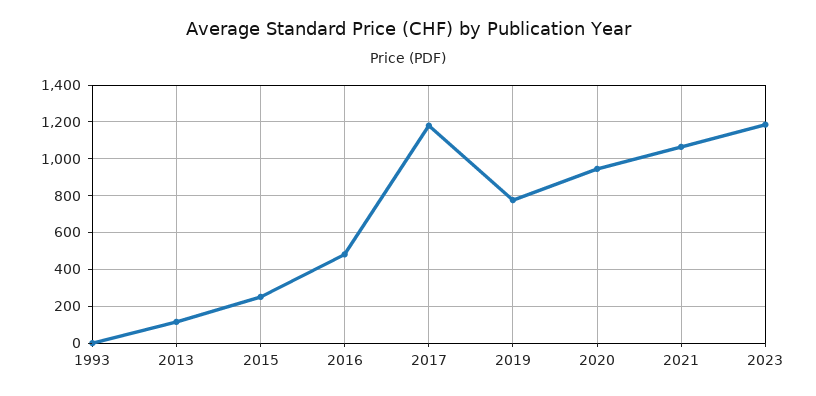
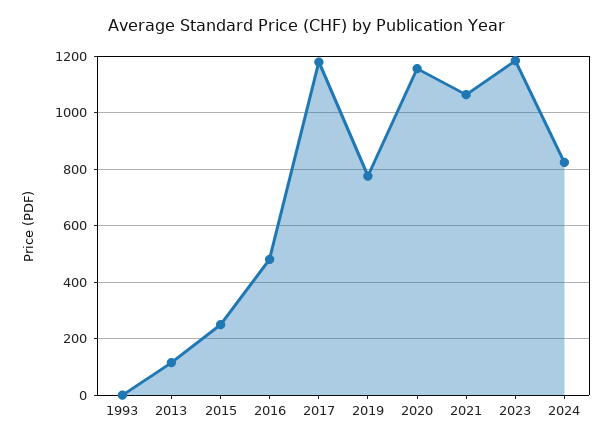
2020: 950 -> 1150
2024: none -> 825

